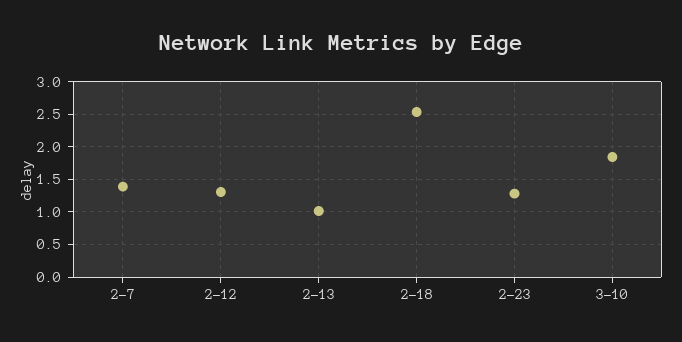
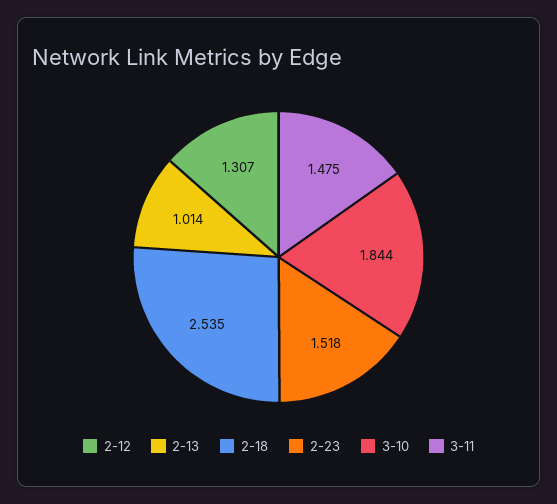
2-7: 1.4 -> none
2-23: 1.3 -> 1.518
3-11: none -> 1.475

